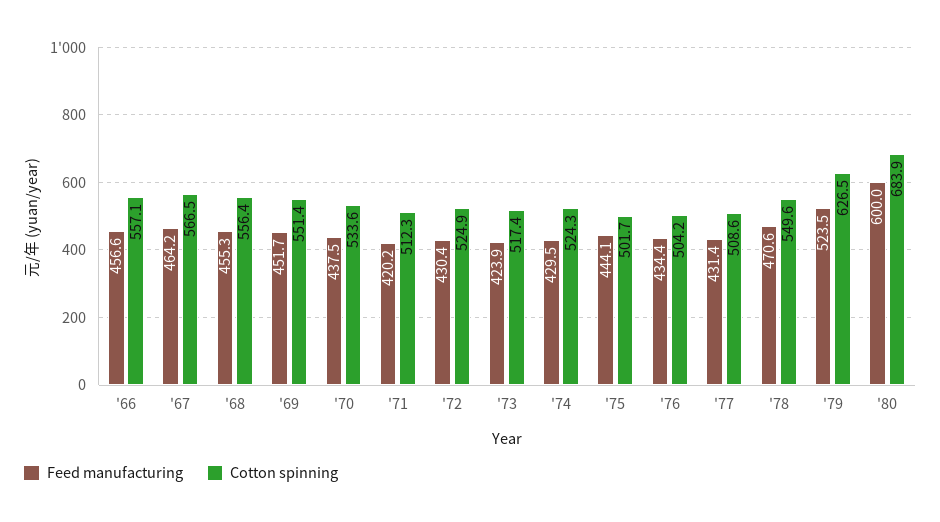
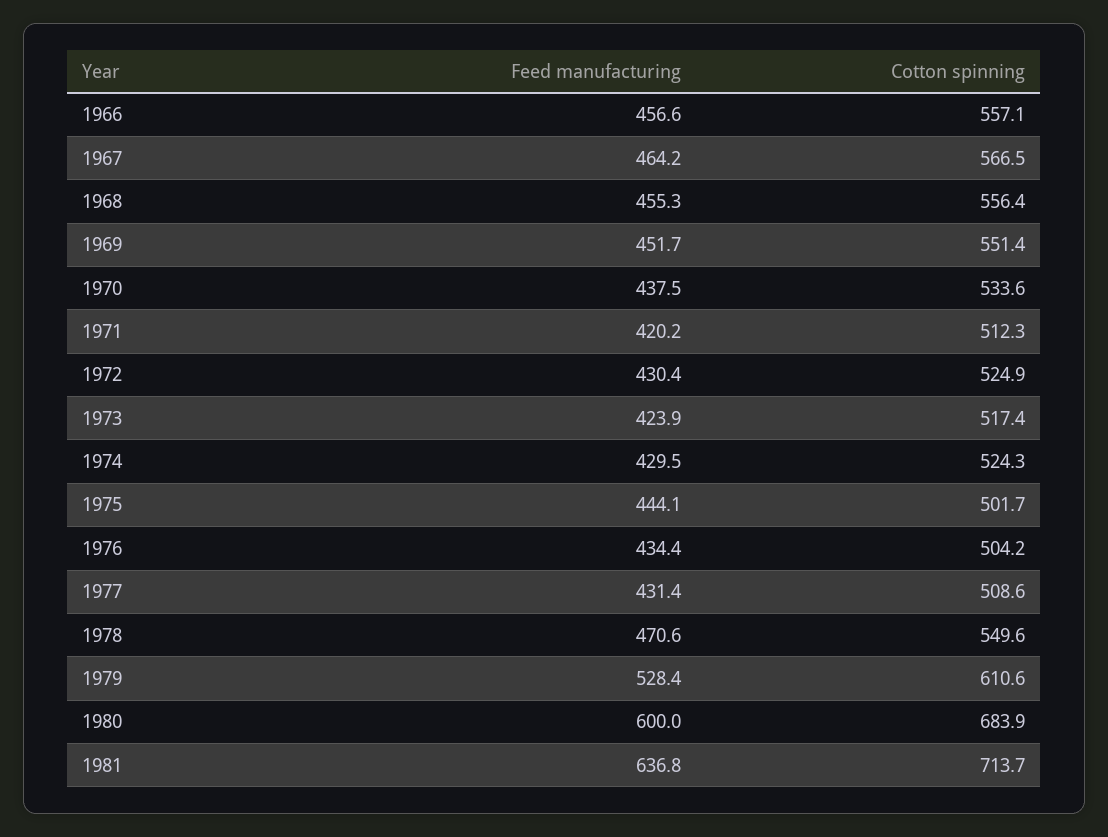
Feed manufacturing, '79: 523.5 -> 528.4
Cotton spinning, '79: 626.5 -> 610.6
Feed manufacturing, 1981: none -> 636.8
Cotton spinning, 1981: none -> 713.7

